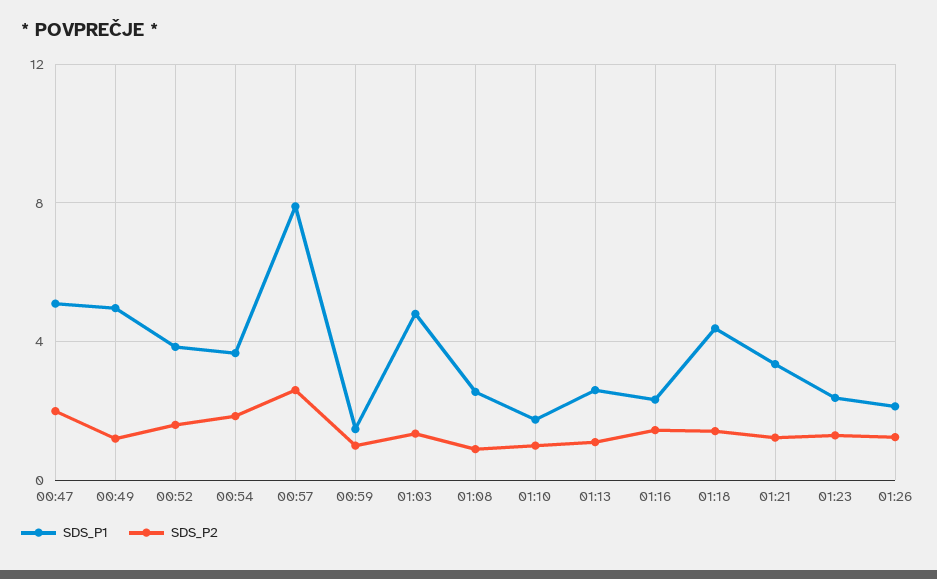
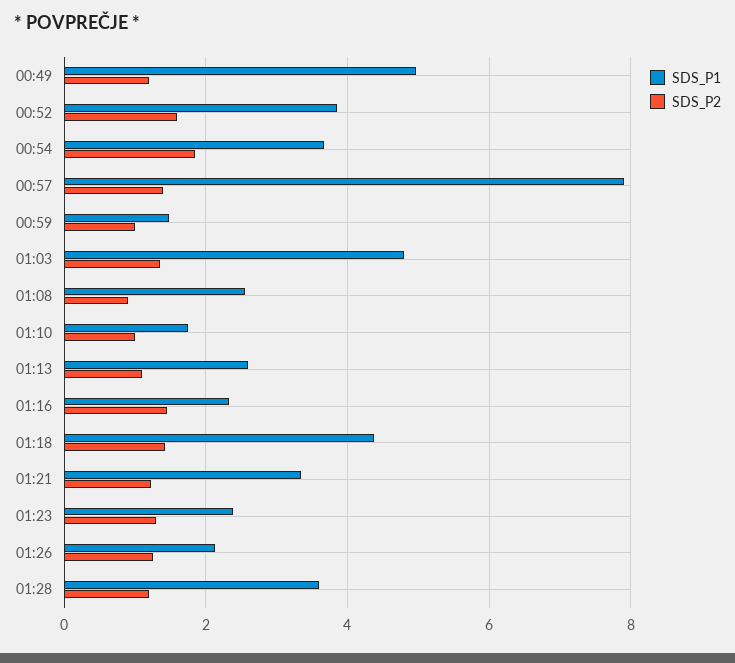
SDS_P1, 00:47: 5 -> none
SDS_P2, 00:47: 2 -> none
SDS_P2, 00:57: 2.5 -> 1.4
SDS_P1, 01:28: none -> 3.6
SDS_P2, 01:28: none -> 1.2

